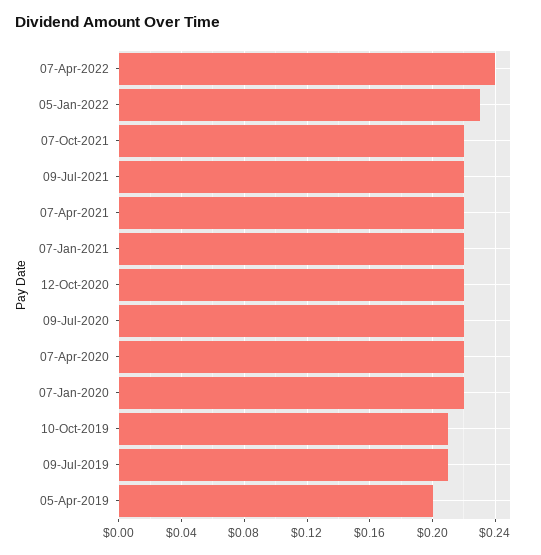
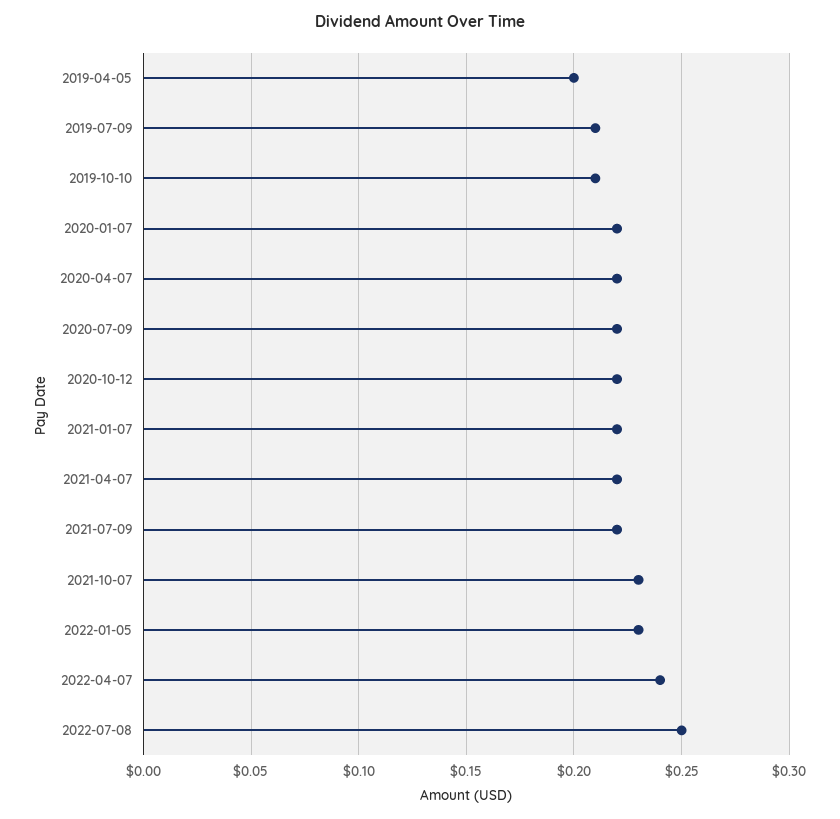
07-Oct-2021: 0.22 -> 0.23
2022-07-08: none -> 0.25

